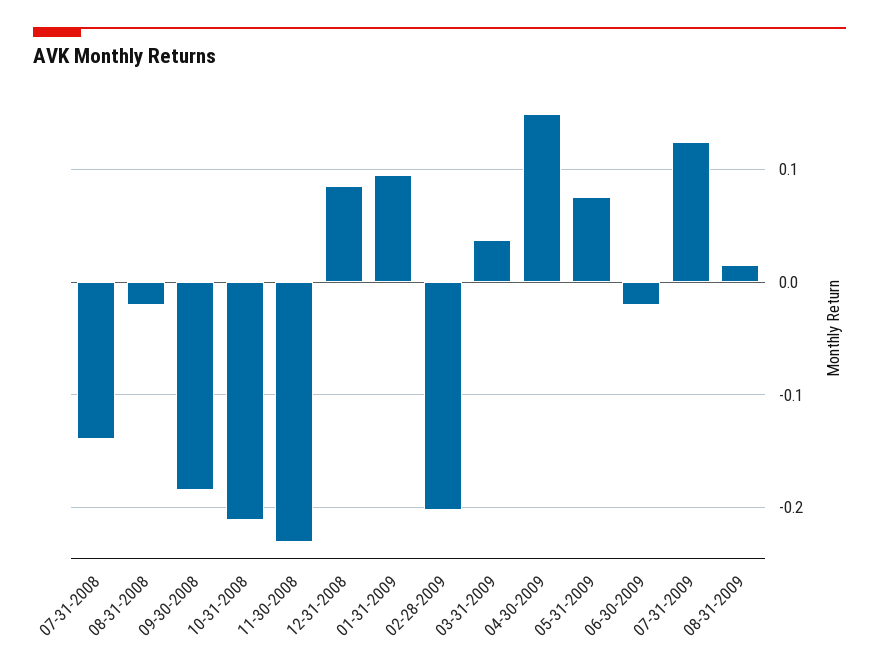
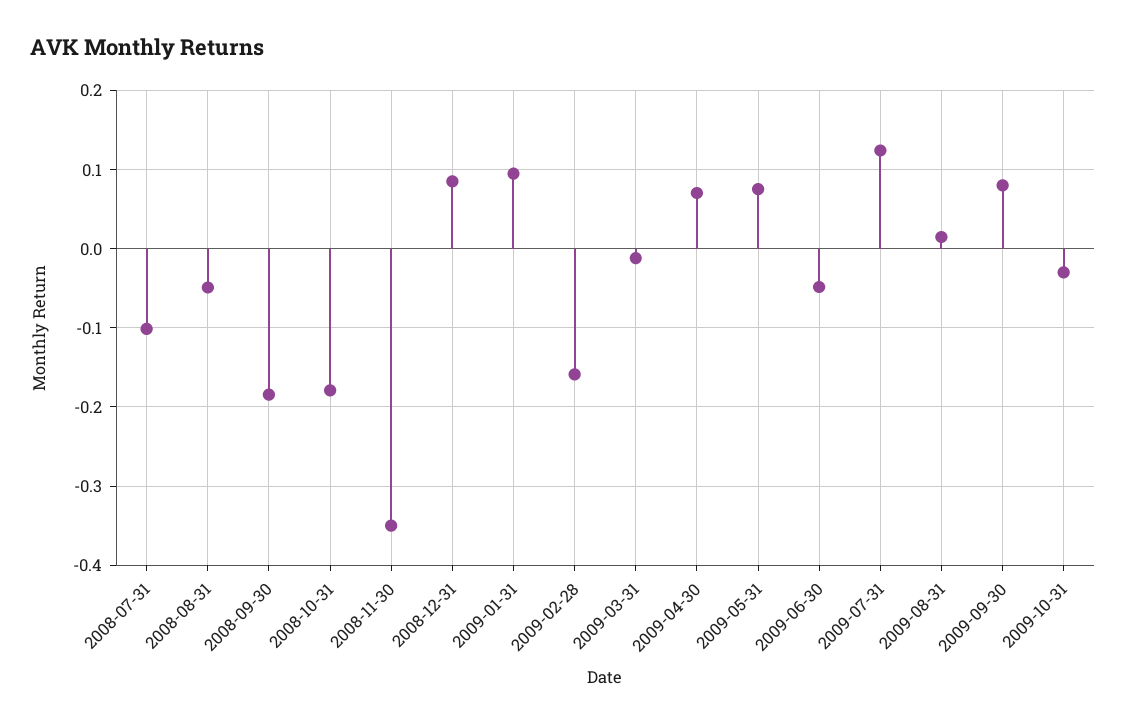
07-31-2008: -0.14 -> -0.1
08-31-2008: -0.02 -> -0.05
10-31-2008: -0.21 -> -0.18
11-30-2008: -0.23 -> -0.35
02-28-2009: -0.2 -> -0.16
03-31-2009: 0.04 -> -0.01
04-30-2009: 0.15 -> 0.07
06-30-2009: -0.02 -> -0.05
2009-09-30: none -> 0.08
2009-10-31: none -> -0.03

